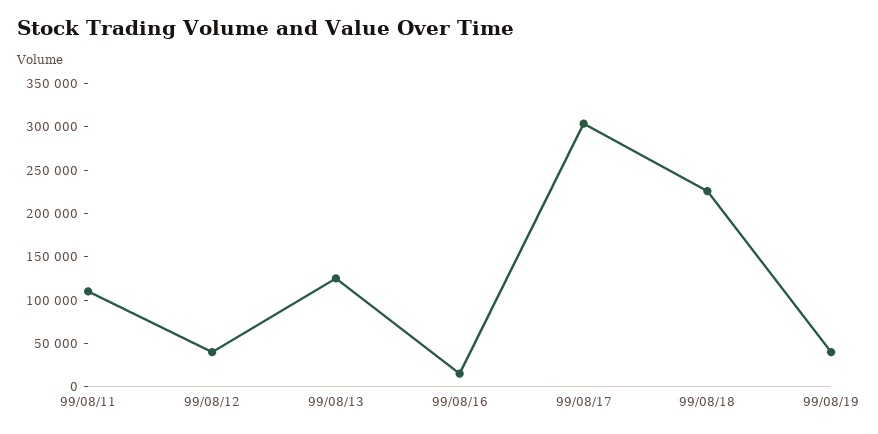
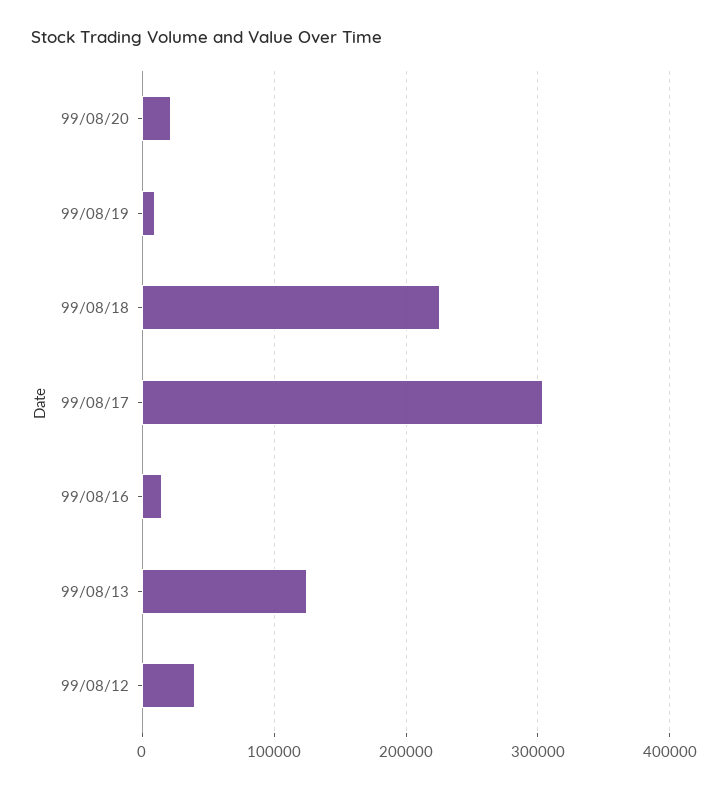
99/08/11: 110000 -> none
99/08/19: 40000 -> 10000
99/08/20: none -> 20000

